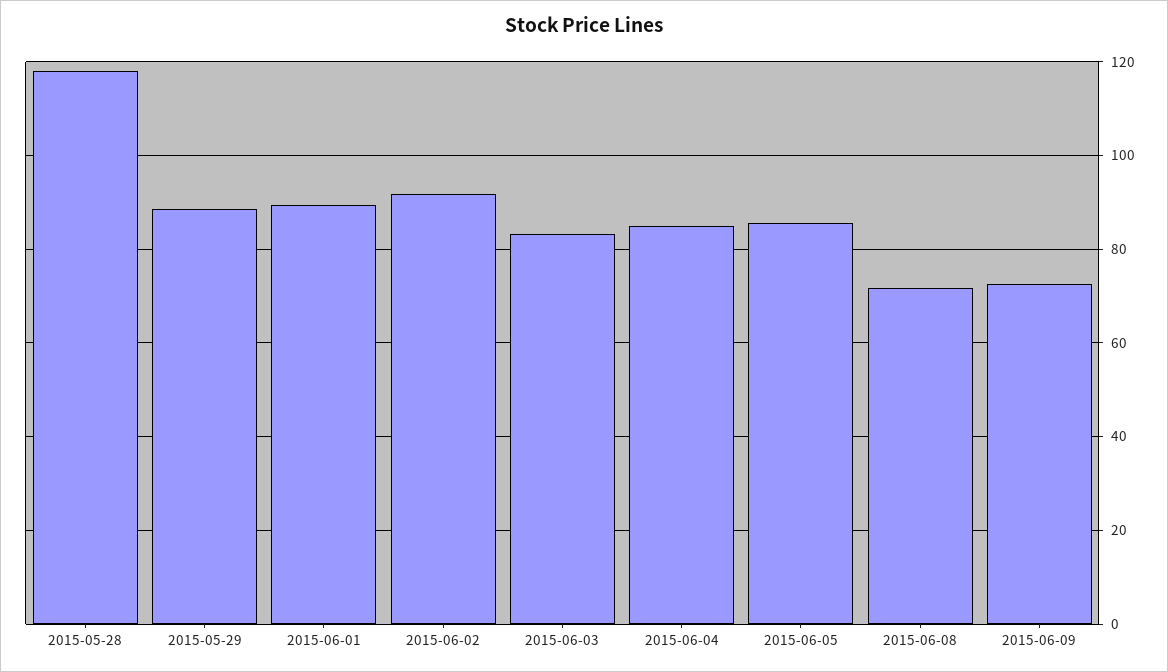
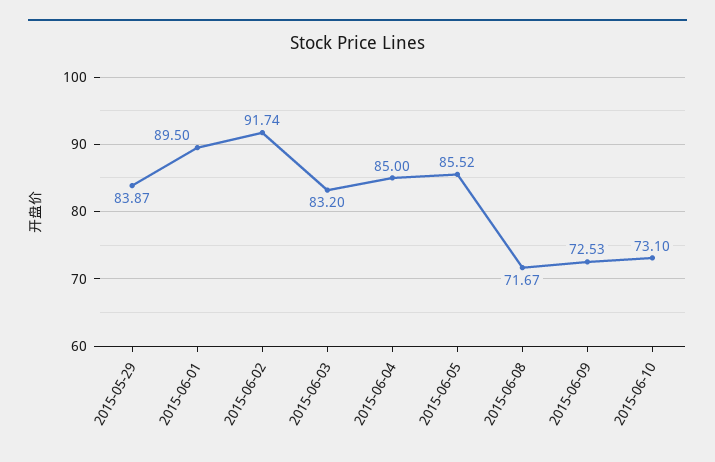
2015-05-28: 118 -> none
2015-05-29: 88 -> 83.87
2015-06-10: none -> 73.1

